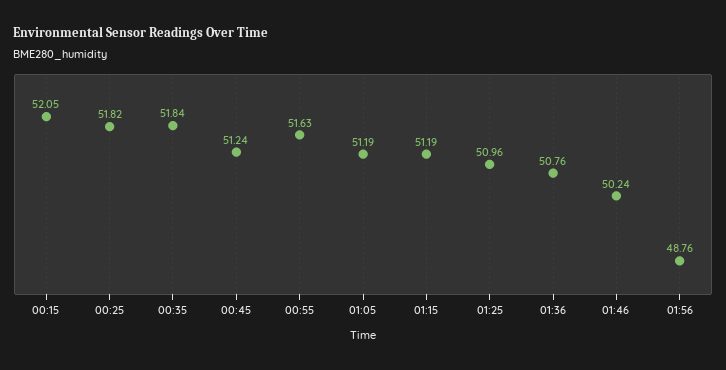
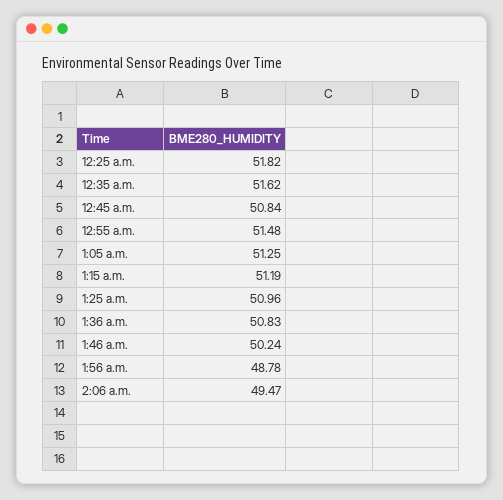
00:15: 52.05 -> none
00:35: 51.84 -> 51.62
00:45: 51.24 -> 50.84
00:55: 51.63 -> 51.48
01:05: 51.19 -> 51.25
01:36: 50.76 -> 50.83
01:56: 48.76 -> 48.78
2:06 a.m.: none -> 49.47

